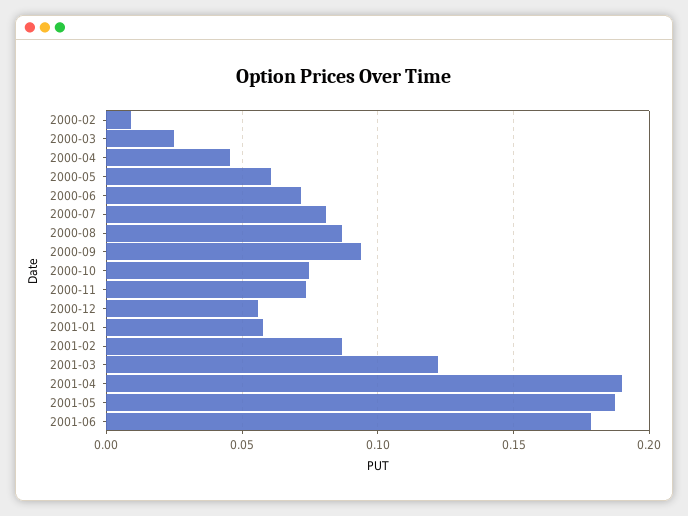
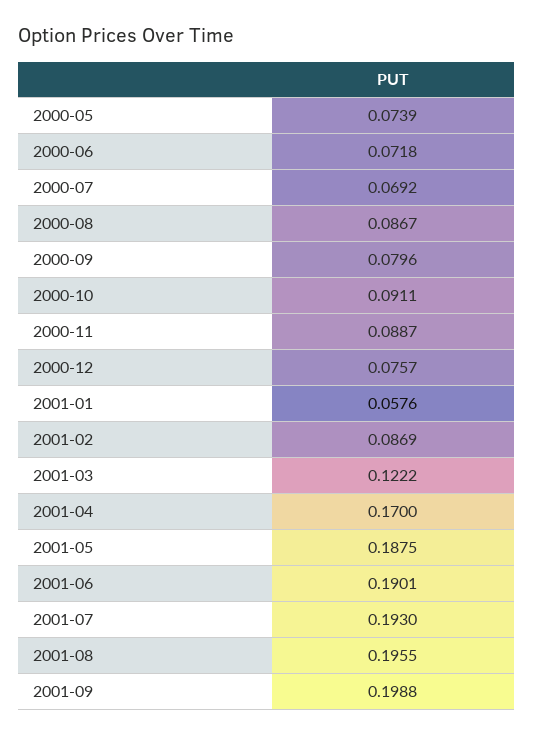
2000-02: 0.01 -> none
2000-03: 0.025 -> none
2000-04: 0.045 -> none
2000-05: 0.06 -> 0.0739
2000-07: 0.08 -> 0.0692
2000-09: 0.095 -> 0.0796
2000-10: 0.075 -> 0.0911
2000-11: 0.075 -> 0.0887
2000-12: 0.055 -> 0.0757
2001-04: 0.19 -> 0.17
2001-06: 0.18 -> 0.1901
2001-07: none -> 0.193
2001-08: none -> 0.1955
2001-09: none -> 0.1988

